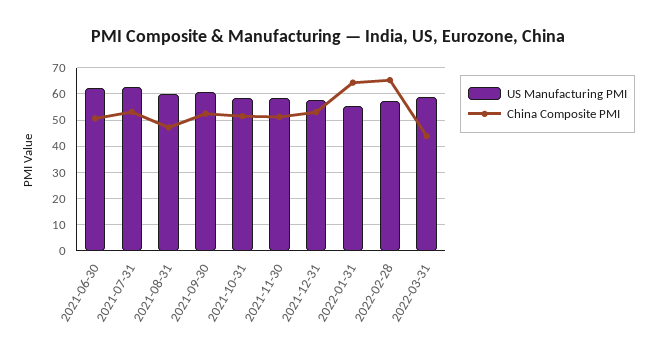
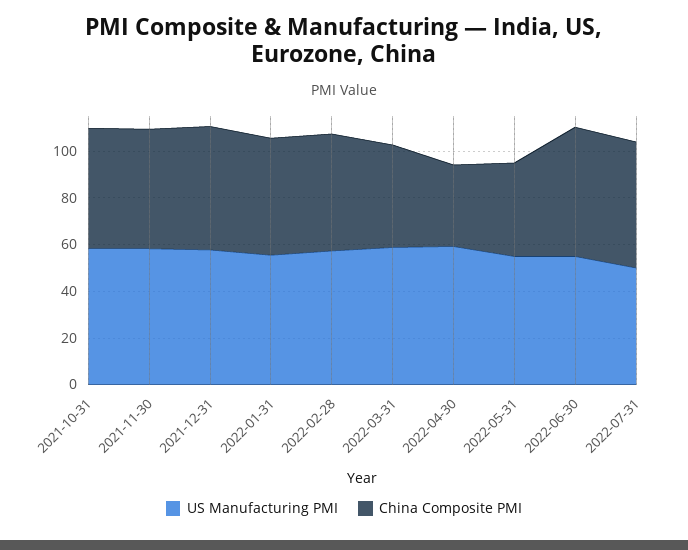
US Manufacturing PMI, 2021-06-30: 62.5 -> none
China Composite PMI, 2021-06-30: 50 -> none
US Manufacturing PMI, 2021-07-31: 62.5 -> none
China Composite PMI, 2021-07-31: 52.5 -> none
US Manufacturing PMI, 2021-08-31: 60 -> none
China Composite PMI, 2021-08-31: 47.5 -> none
US Manufacturing PMI, 2021-09-30: 60 -> none
China Composite PMI, 2021-09-30: 52.5 -> none
China Composite PMI, 2022-01-31: 65 -> 50
China Composite PMI, 2022-02-28: 65 -> 50
US Manufacturing PMI, 2022-04-30: none -> 60
China Composite PMI, 2022-04-30: none -> 35
US Manufacturing PMI, 2022-05-31: none -> 55
China Composite PMI, 2022-05-31: none -> 40
US Manufacturing PMI, 2022-06-30: none -> 55
China Composite PMI, 2022-06-30: none -> 55
US Manufacturing PMI, 2022-07-31: none -> 50
China Composite PMI, 2022-07-31: none -> 55

